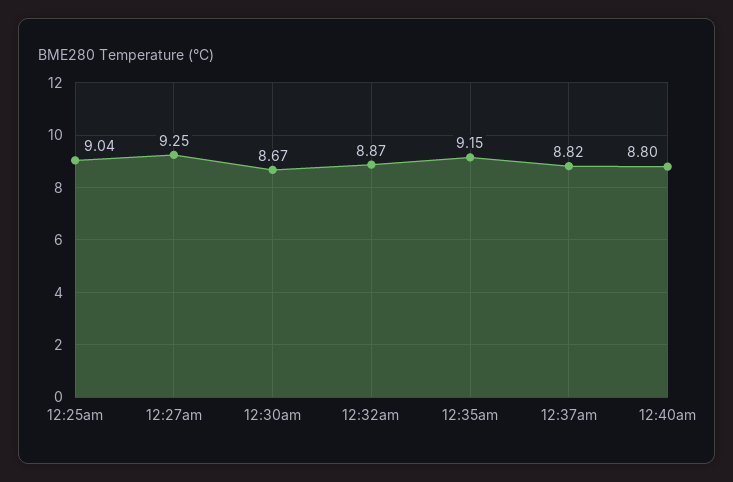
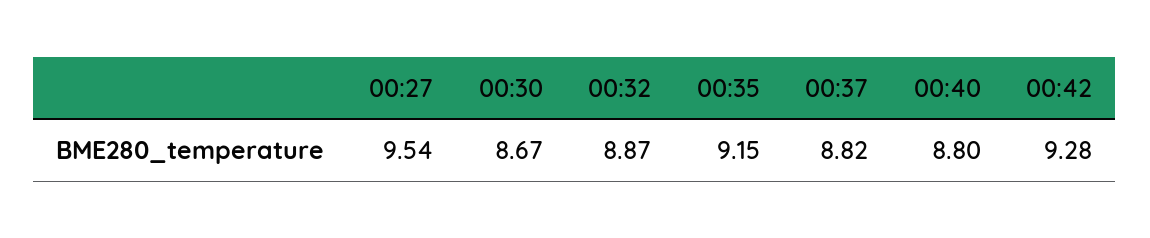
12:25am: 9.04 -> none
12:27am: 9.25 -> 9.54
00:42: none -> 9.28

